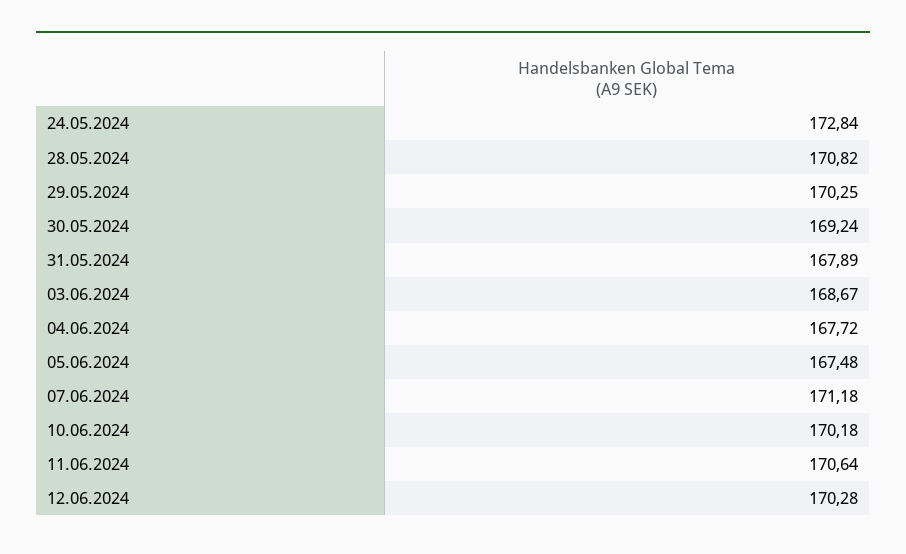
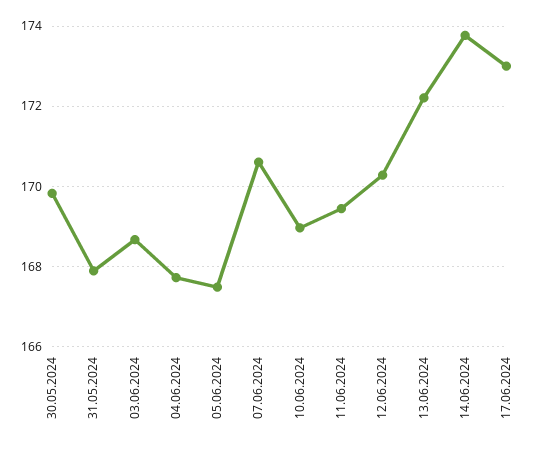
24.05.2024: 172.84 -> none
28.05.2024: 170.82 -> none
29.05.2024: 170.25 -> none
30.05.2024: 169.24 -> 169.8
07.06.2024: 171.18 -> 170.6
10.06.2024: 170.18 -> 169
11.06.2024: 170.64 -> 169.4
13.06.2024: none -> 172.2
14.06.2024: none -> 173.8
17.06.2024: none -> 173

